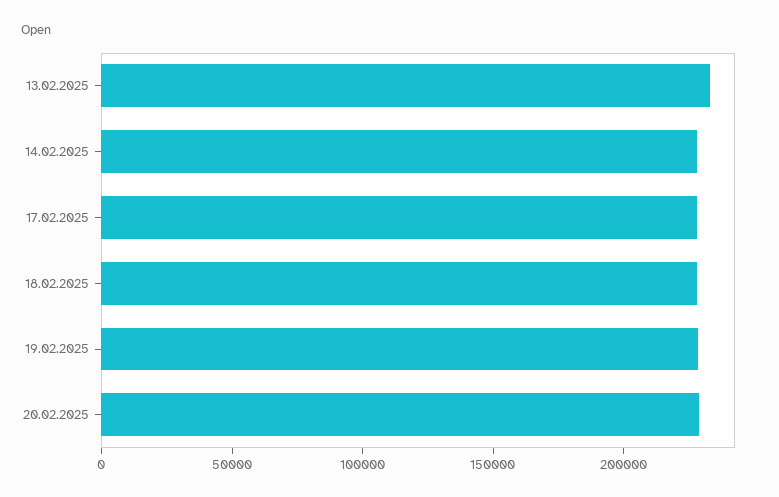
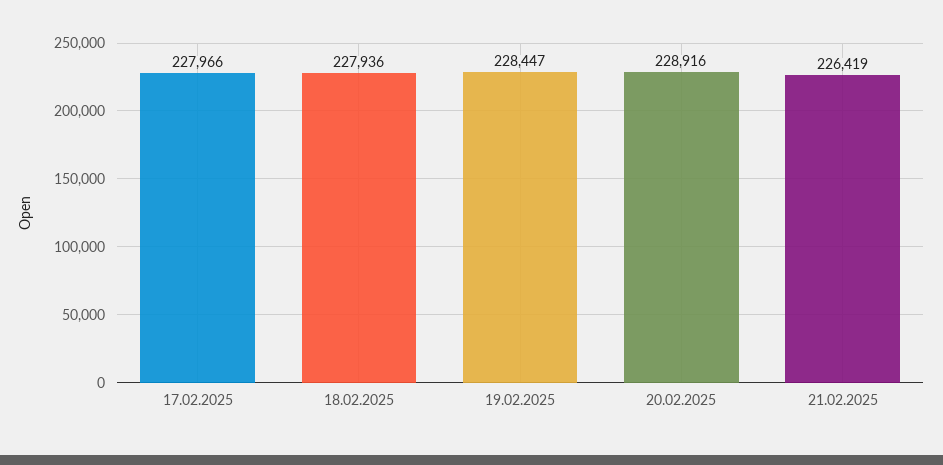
13.02.2025: 230000 -> none
14.02.2025: 230000 -> none
21.02.2025: none -> 226419

